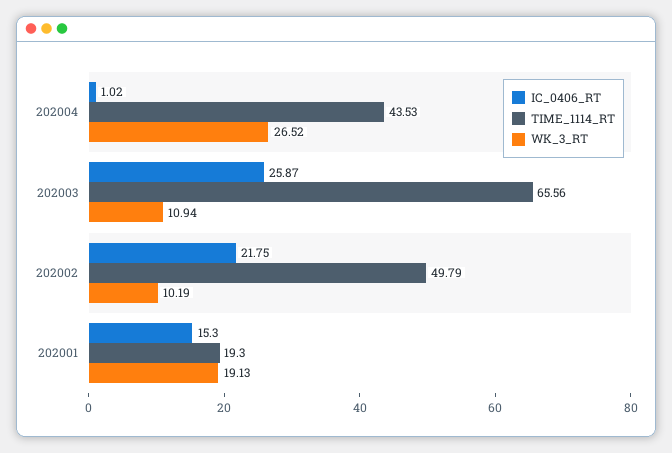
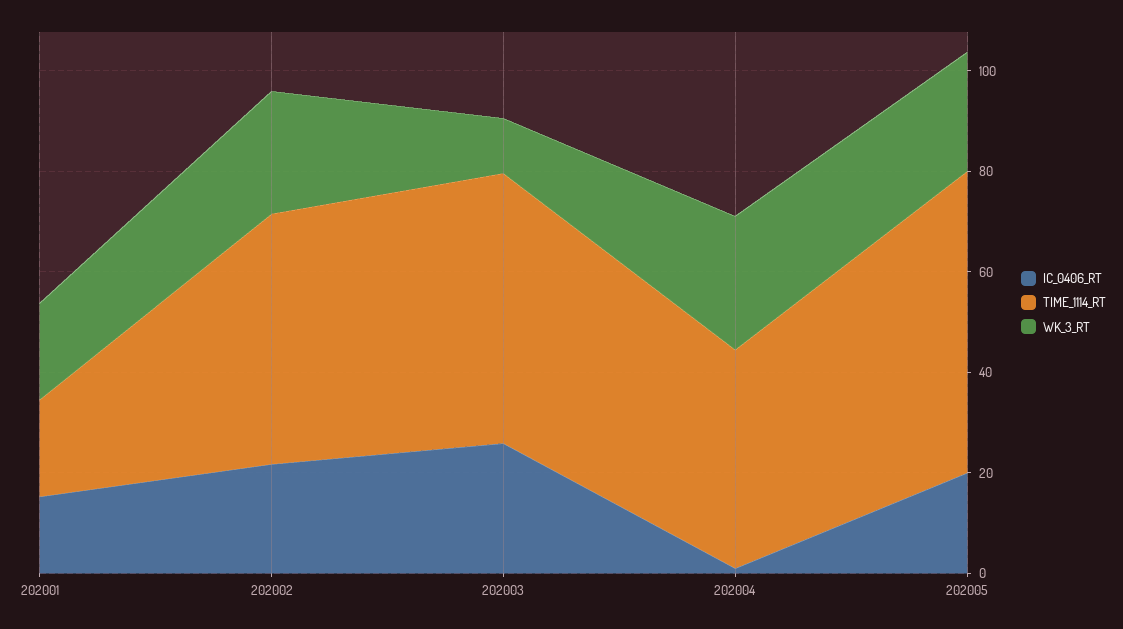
TIME_1114_RT, 202003: 65.56 -> 55
WK_3_RT, 202002: 10.19 -> 25
IC_0406_RT, 202005: none -> 20
TIME_1114_RT, 202005: none -> 60
WK_3_RT, 202005: none -> 25

